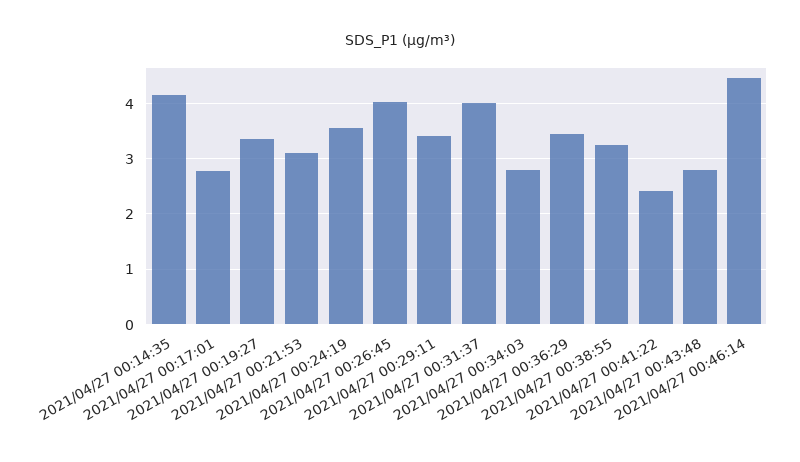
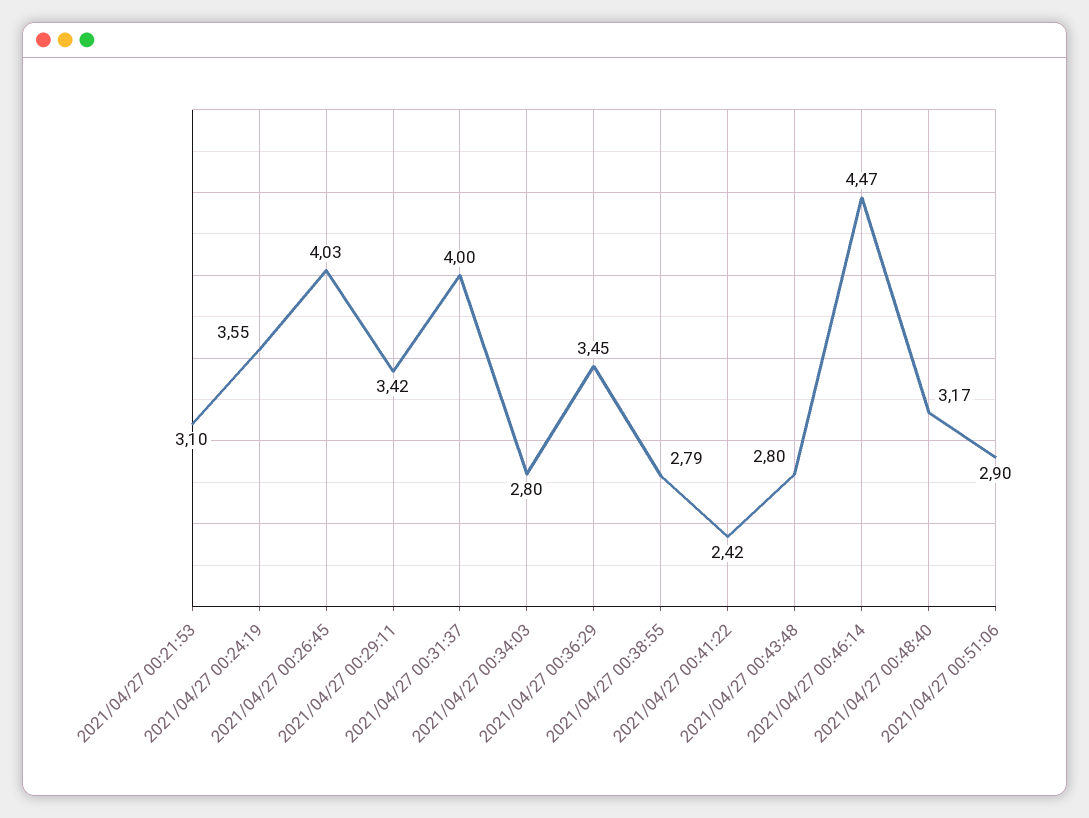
2021/04/27 00:14:35: 4.2 -> none
2021/04/27 00:17:01: 2.8 -> none
2021/04/27 00:19:27: 3.4 -> none
2021/04/27 00:38:55: 3.2 -> 2.79
2021/04/27 00:48:40: none -> 3.17
2021/04/27 00:51:06: none -> 2.9

